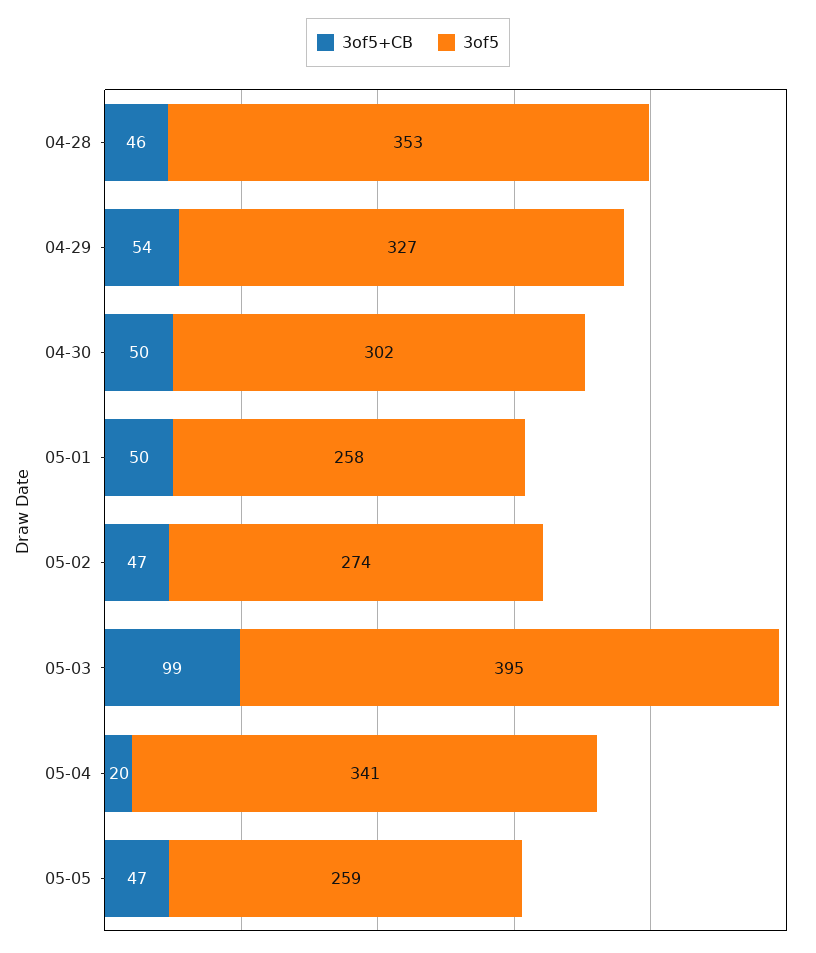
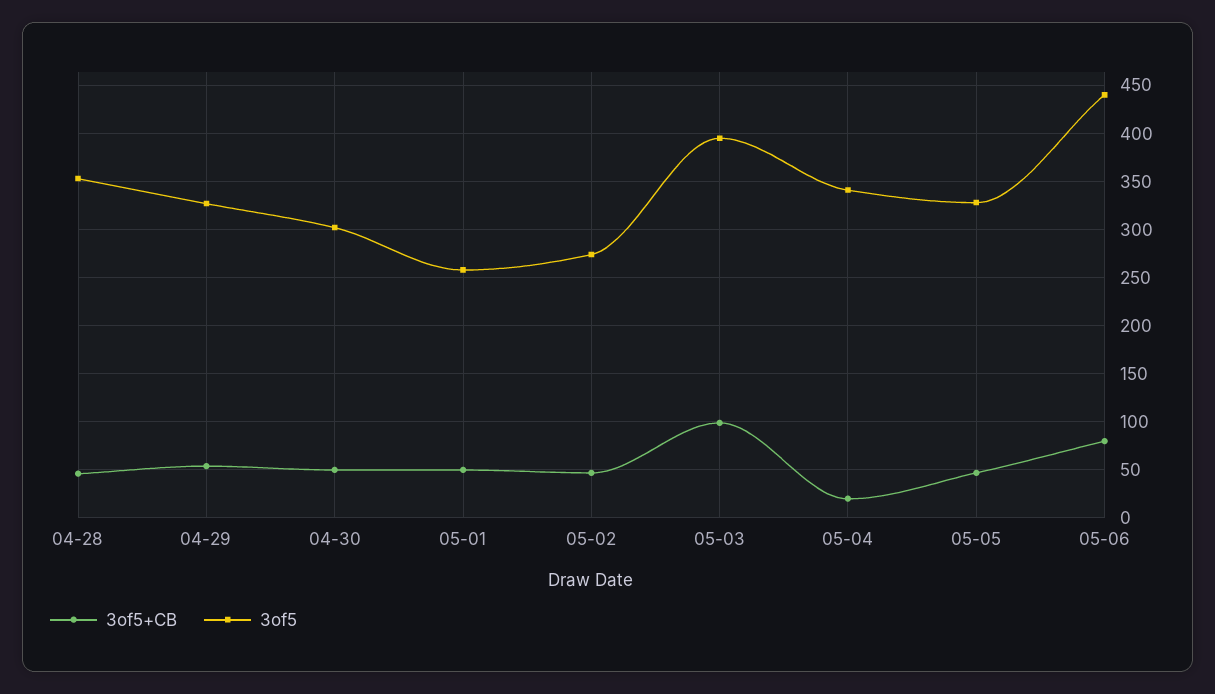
3of5, 05-05: 259 -> 330
3of5+CB, 05-06: none -> 80
3of5, 05-06: none -> 440

